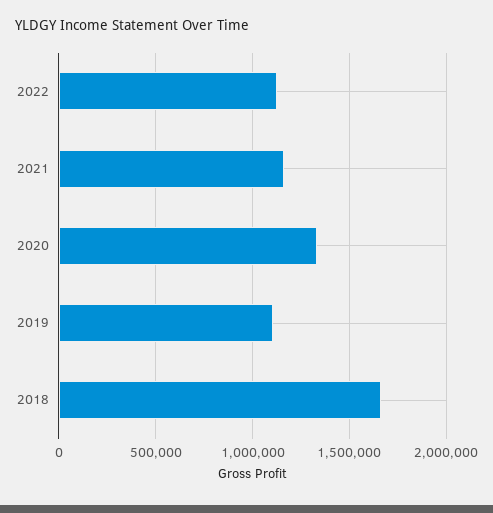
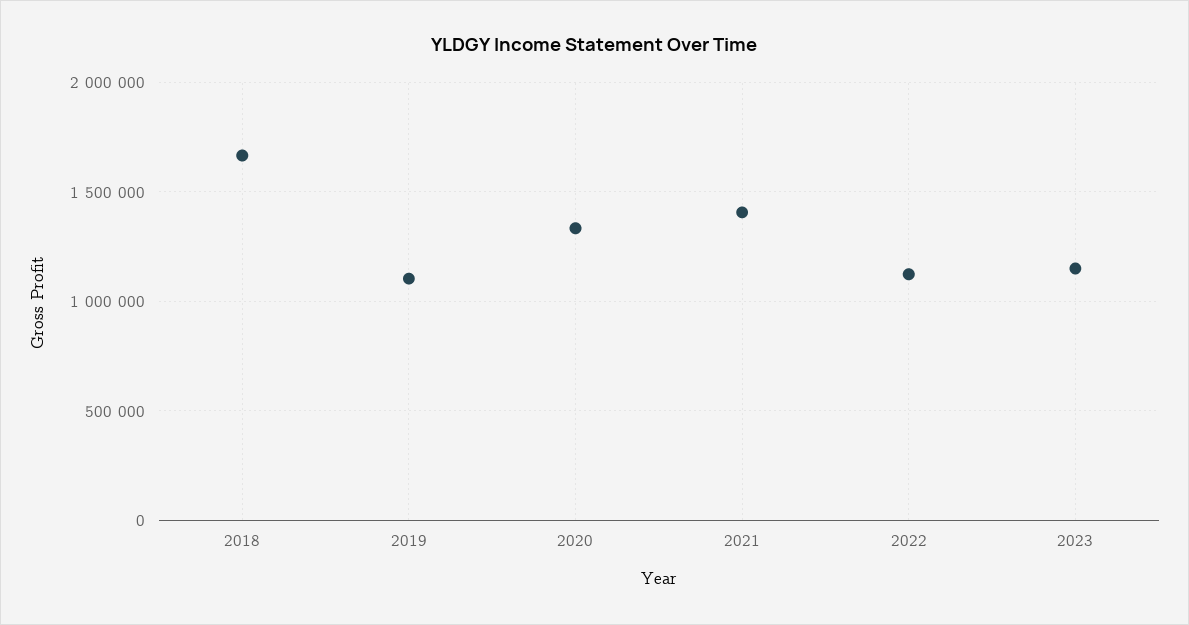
2021: 1150000 -> 1400000
2023: none -> 1150000

